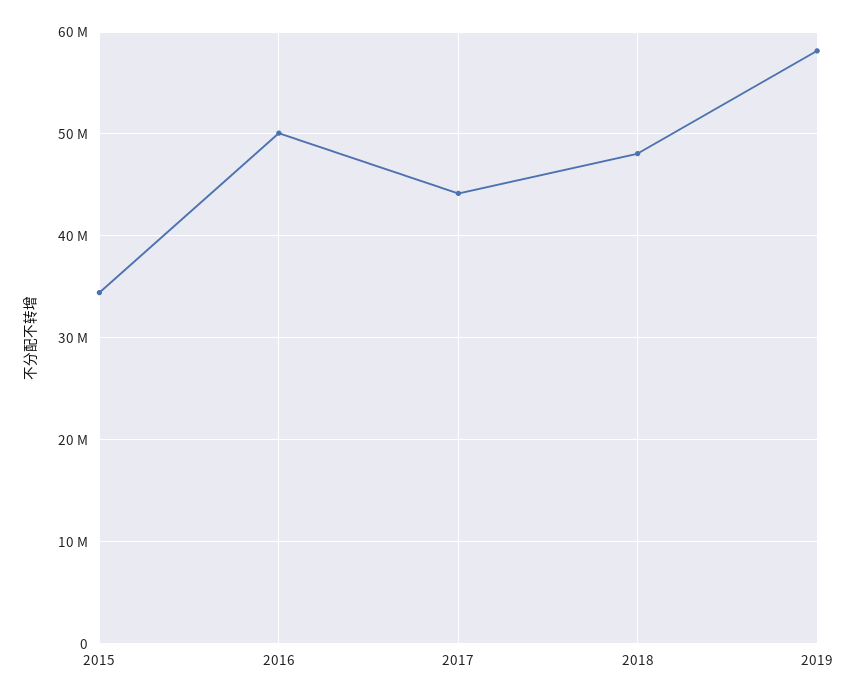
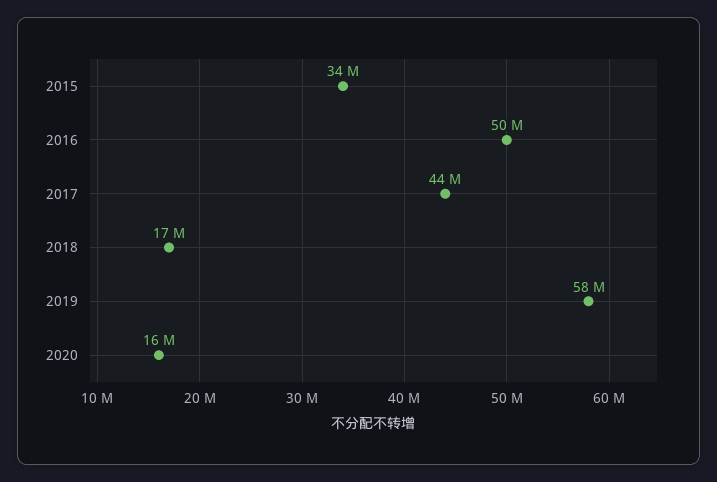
2018: 48000000 -> 17000000
2020: none -> 16000000

